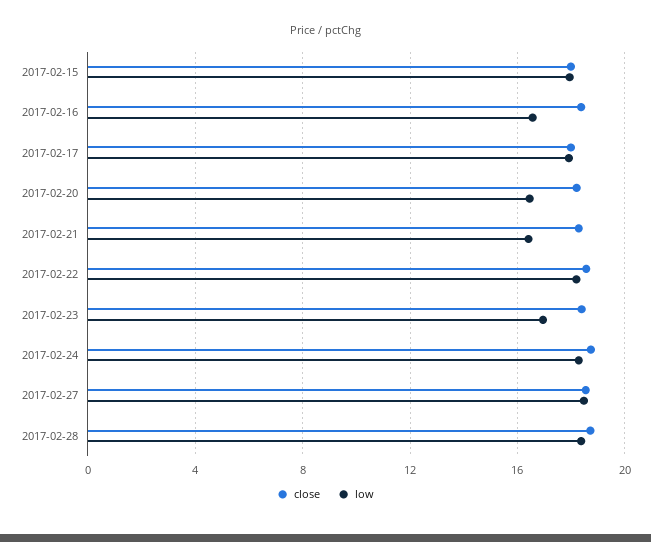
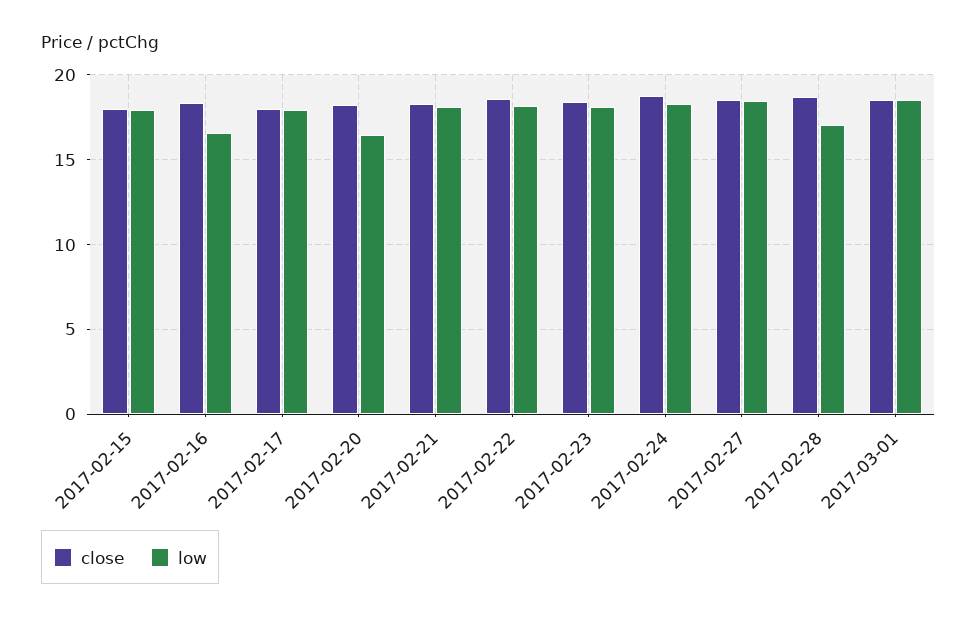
low, 2017-02-21: 16.5 -> 18
low, 2017-02-23: 17 -> 18
low, 2017-02-28: 18.5 -> 17
close, 2017-03-01: none -> 18.5
low, 2017-03-01: none -> 18.5

